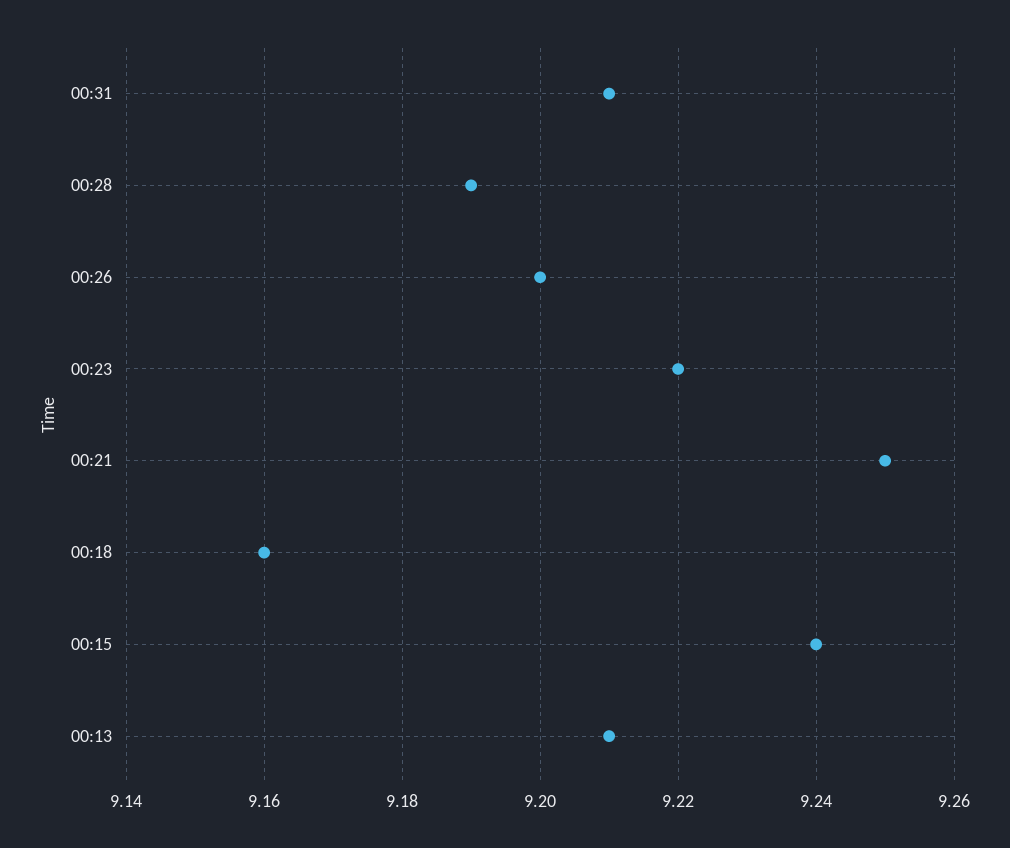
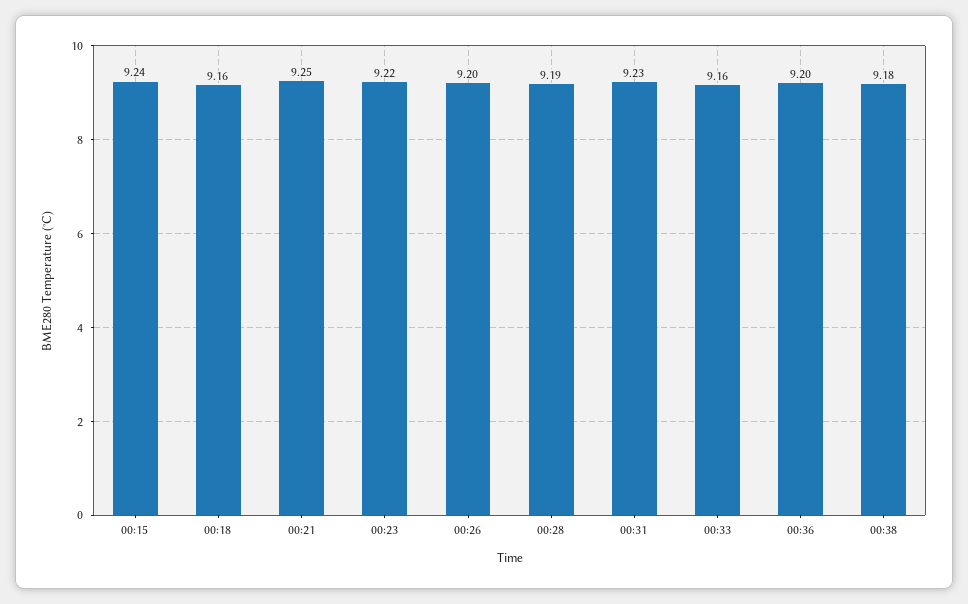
00:31: 9.21 -> 9.23
00:13: 9.21 -> none
00:33: none -> 9.16
00:36: none -> 9.2
00:38: none -> 9.18

